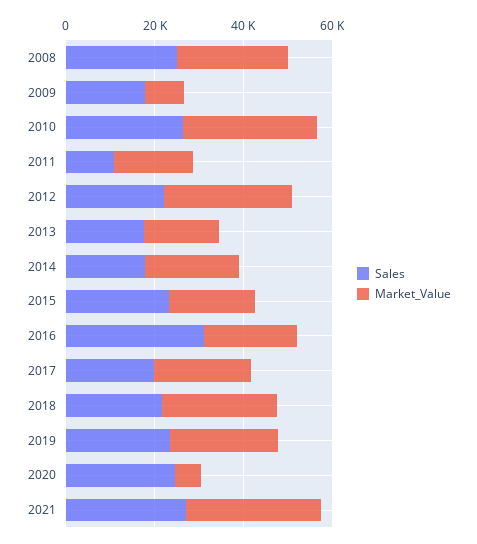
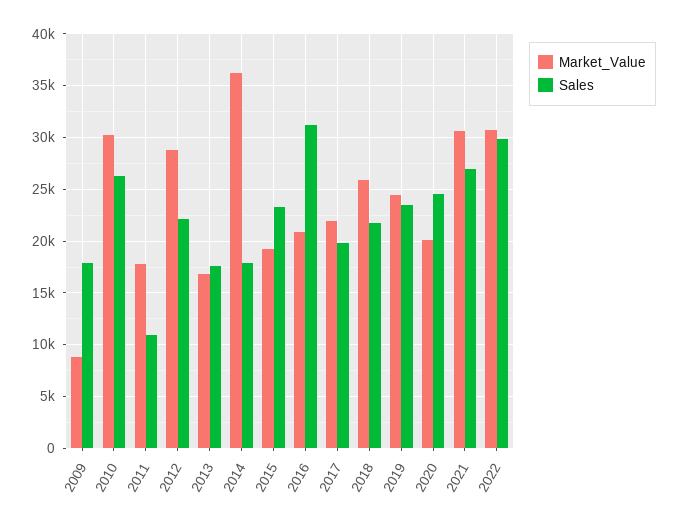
Sales, 2008: 25000 -> none
Market_Value, 2008: 25000 -> none
Market_Value, 2014: 20000 -> 36000
Market_Value, 2020: 5000 -> 20000
Market_Value, 2022: none -> 31000
Sales, 2022: none -> 30000

